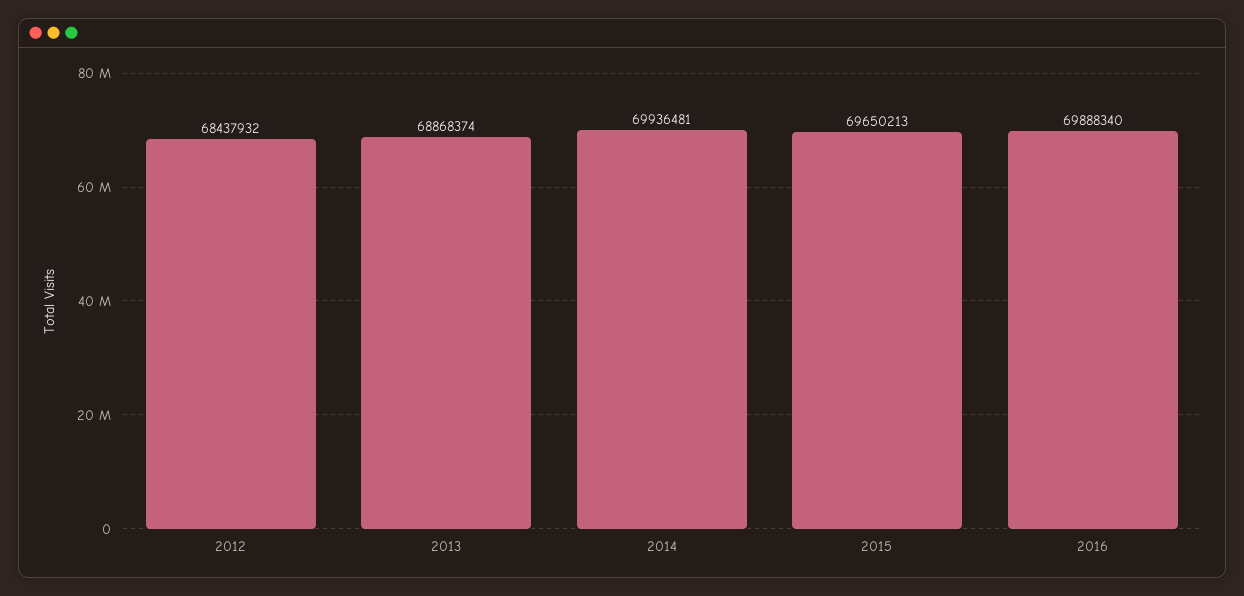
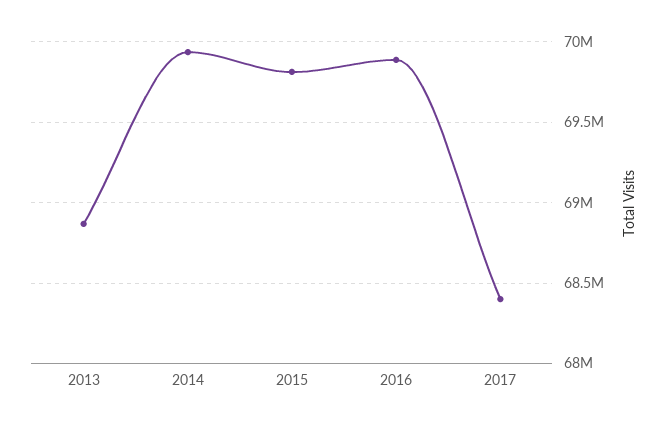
2012: 68437932 -> none
2015: 69650213 -> 69800000
2017: none -> 68400000

